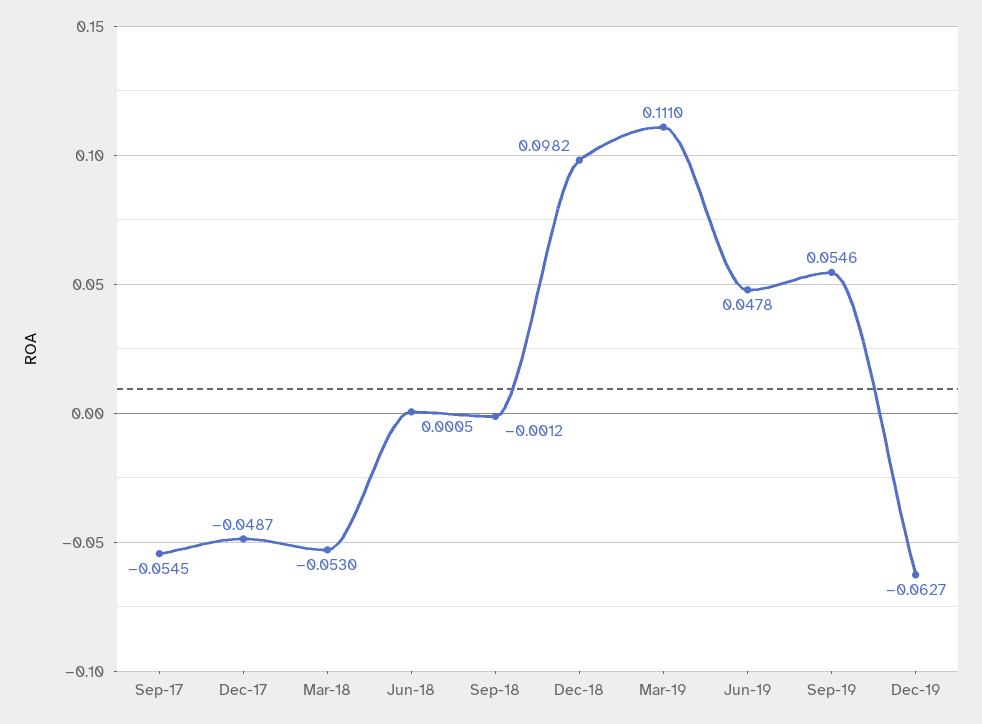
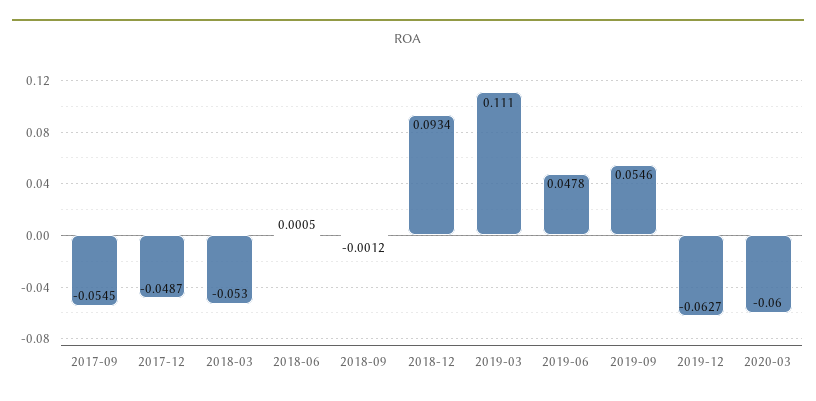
Dec-18: 0.0982 -> 0.0934
2020-03: none -> -0.06

